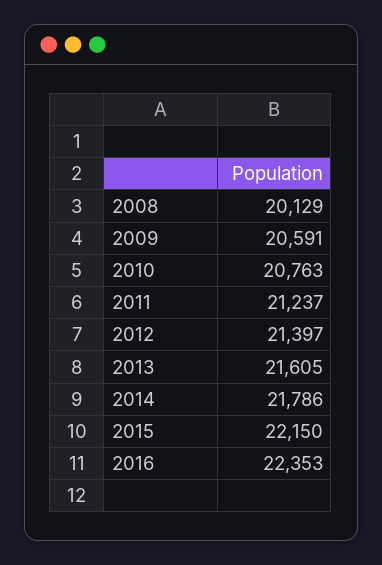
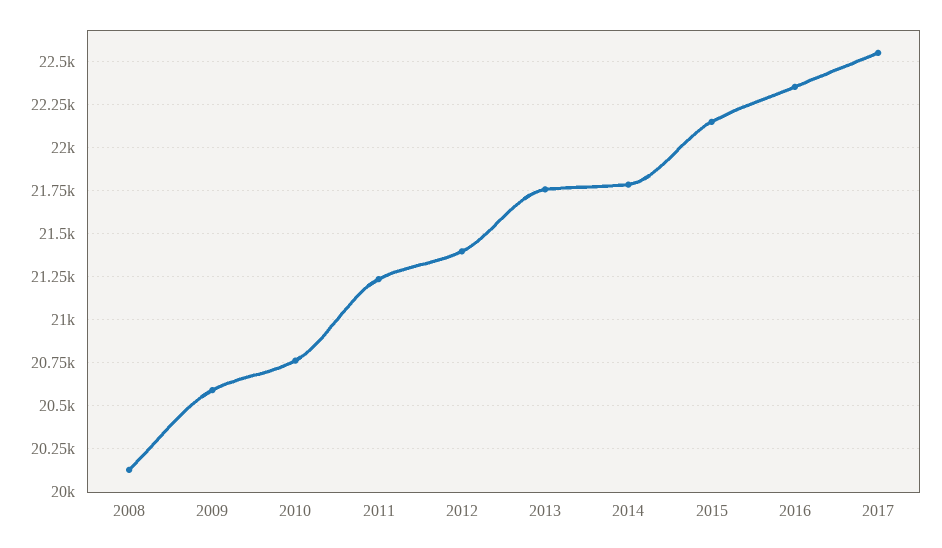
2013: 21605 -> 21750
2017: none -> 22550

